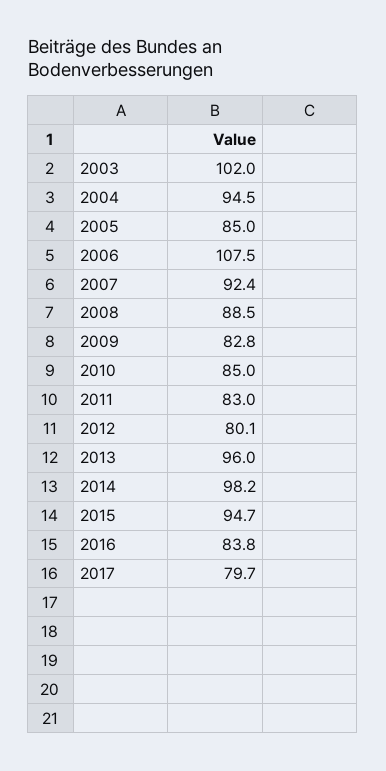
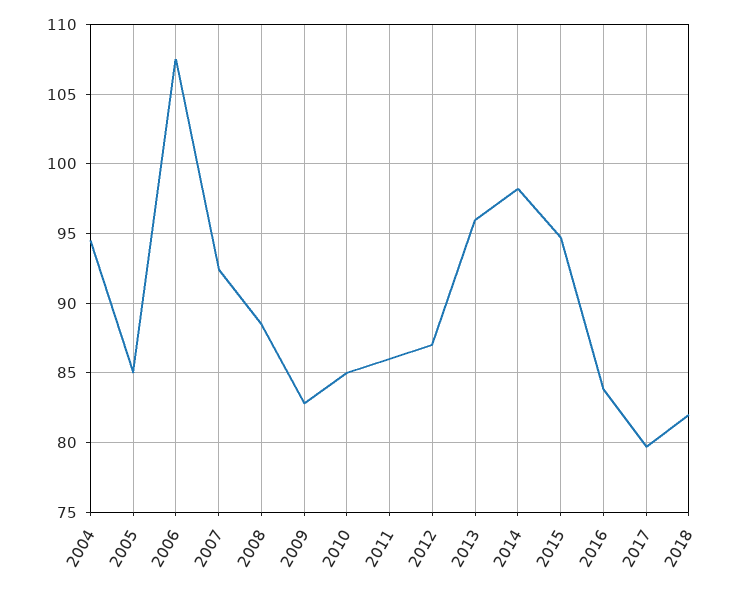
2003: 102 -> none
2011: 83 -> 86
2012: 80.1 -> 87
2018: none -> 82

